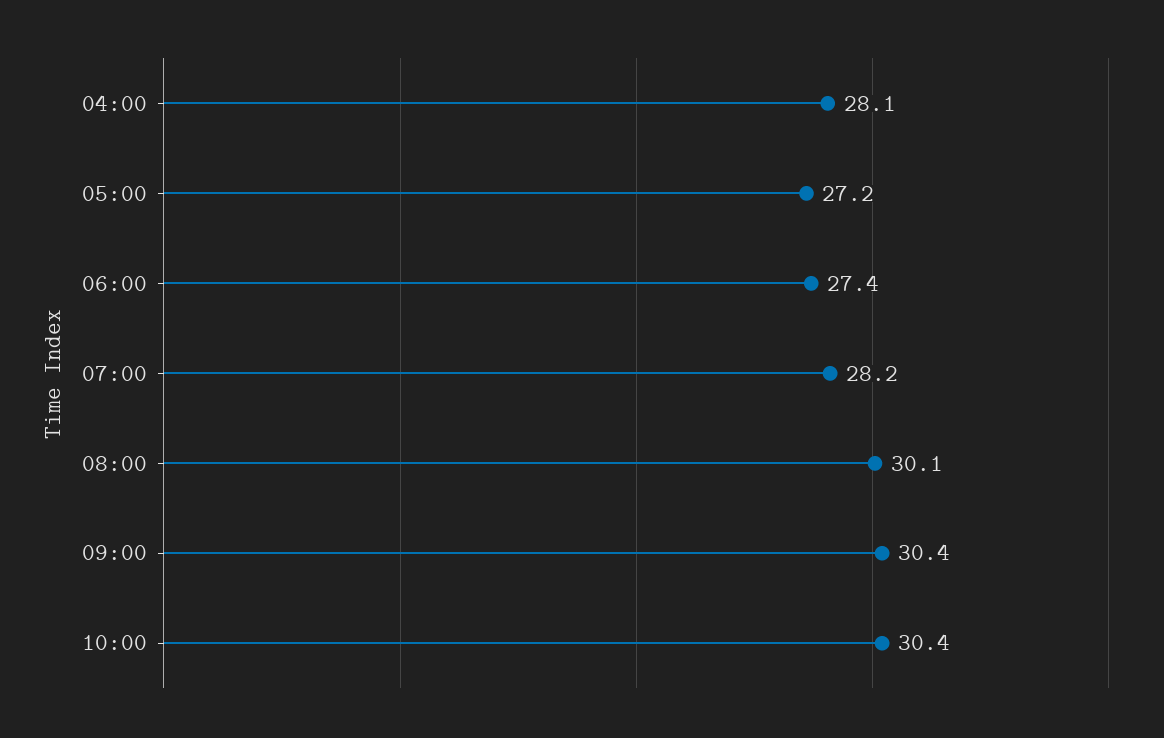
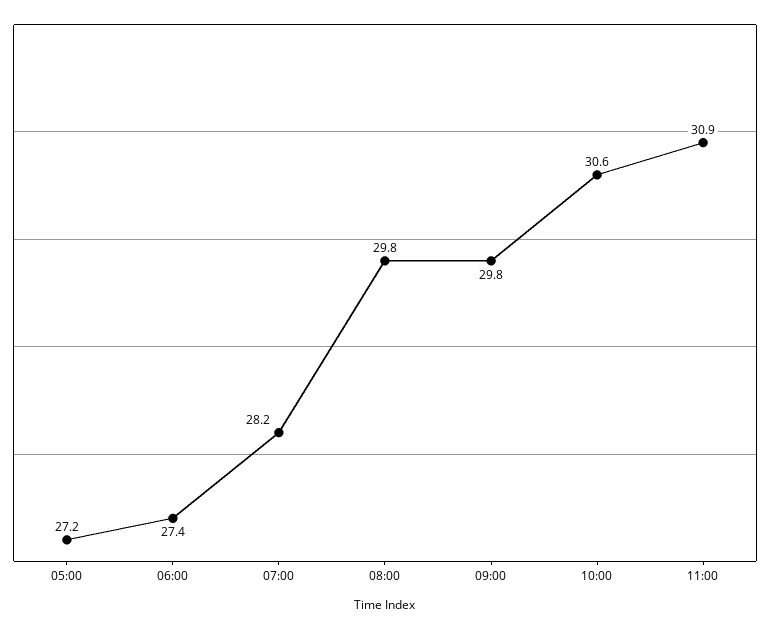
04:00: 28.1 -> none
08:00: 30.1 -> 29.8
09:00: 30.4 -> 29.8
10:00: 30.4 -> 30.6
11:00: none -> 30.9

